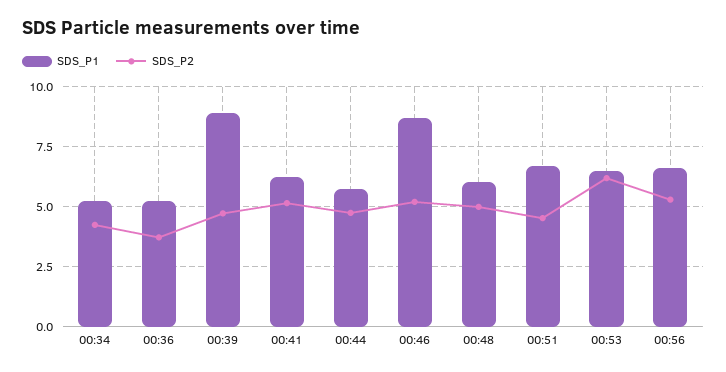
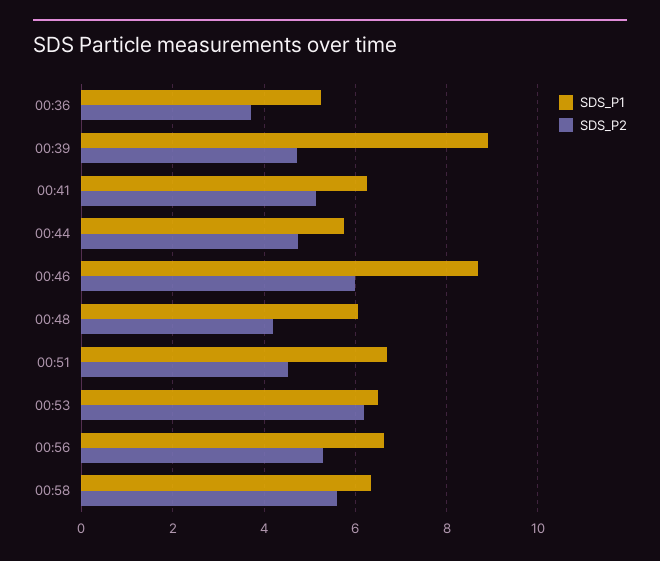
SDS_P1, 00:34: 5.25 -> none
SDS_P2, 00:34: 4.25 -> none
SDS_P2, 00:46: 5.25 -> 6
SDS_P2, 00:48: 5 -> 4.2
SDS_P1, 00:58: none -> 6.4
SDS_P2, 00:58: none -> 5.6

